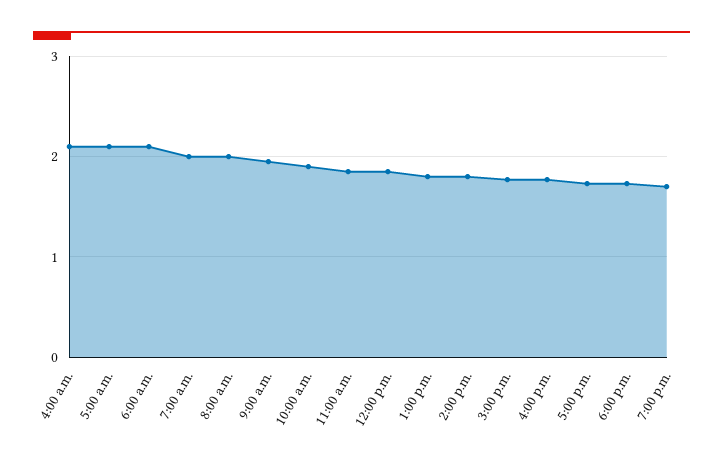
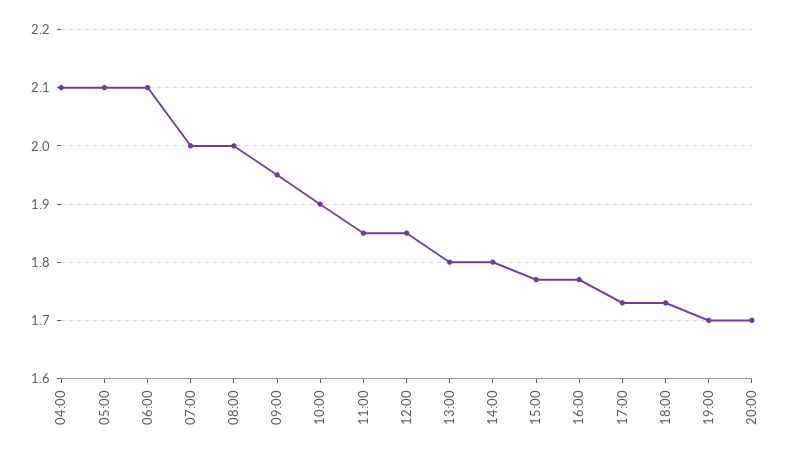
20:00: none -> 1.7

